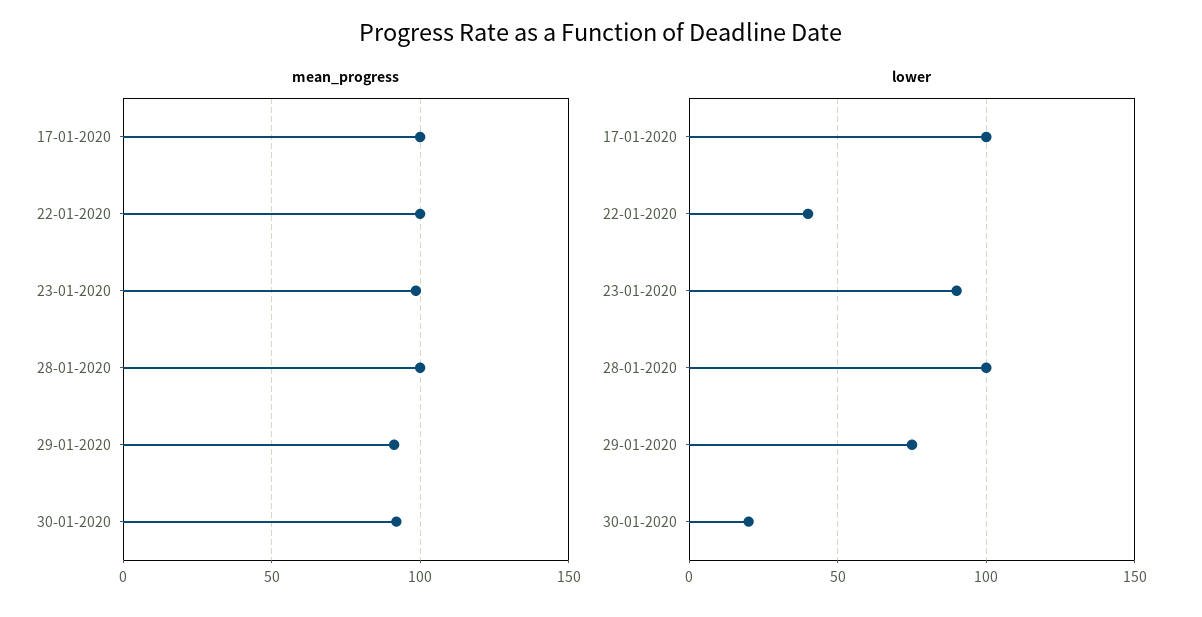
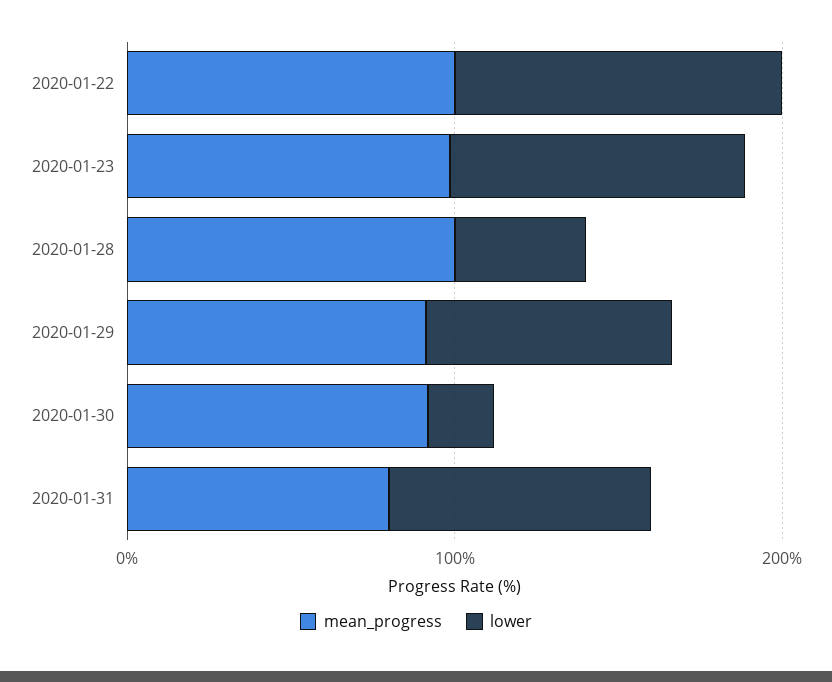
mean_progress, 17-01-2020: 100 -> none
lower, 17-01-2020: 100 -> none
lower, 22-01-2020: 40 -> 100
lower, 28-01-2020: 100 -> 40
mean_progress, 2020-01-31: none -> 80
lower, 2020-01-31: none -> 80

